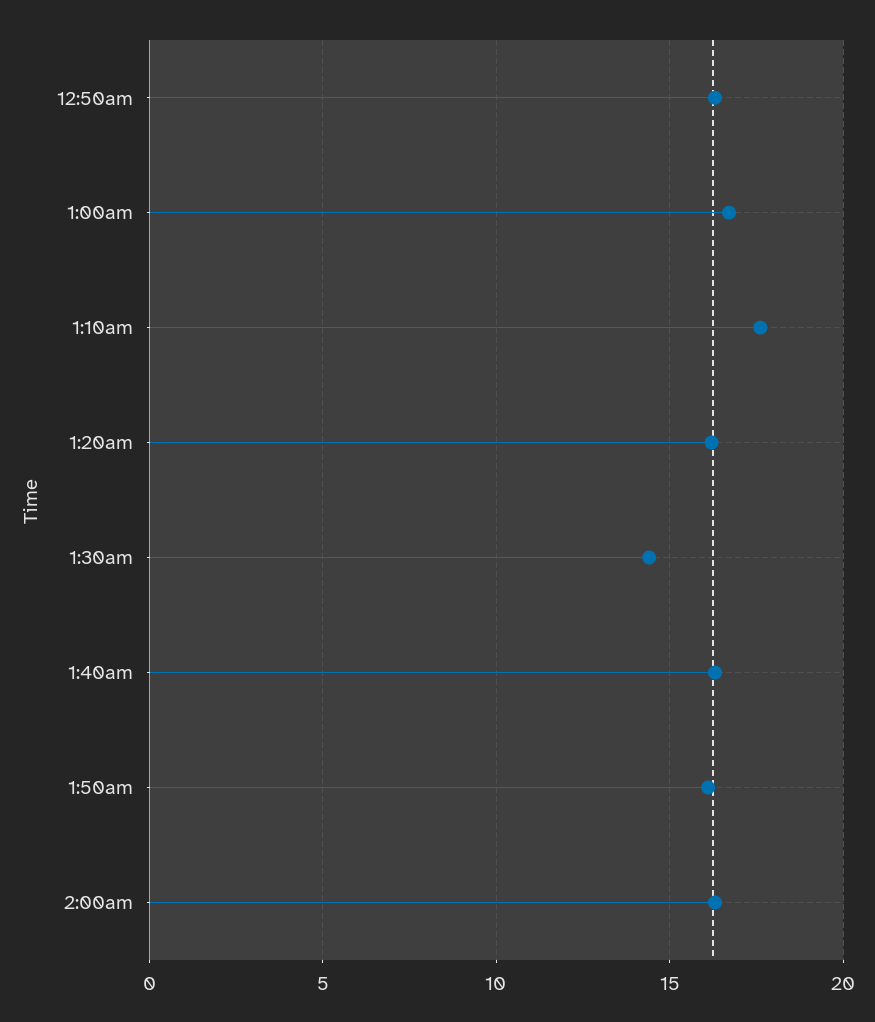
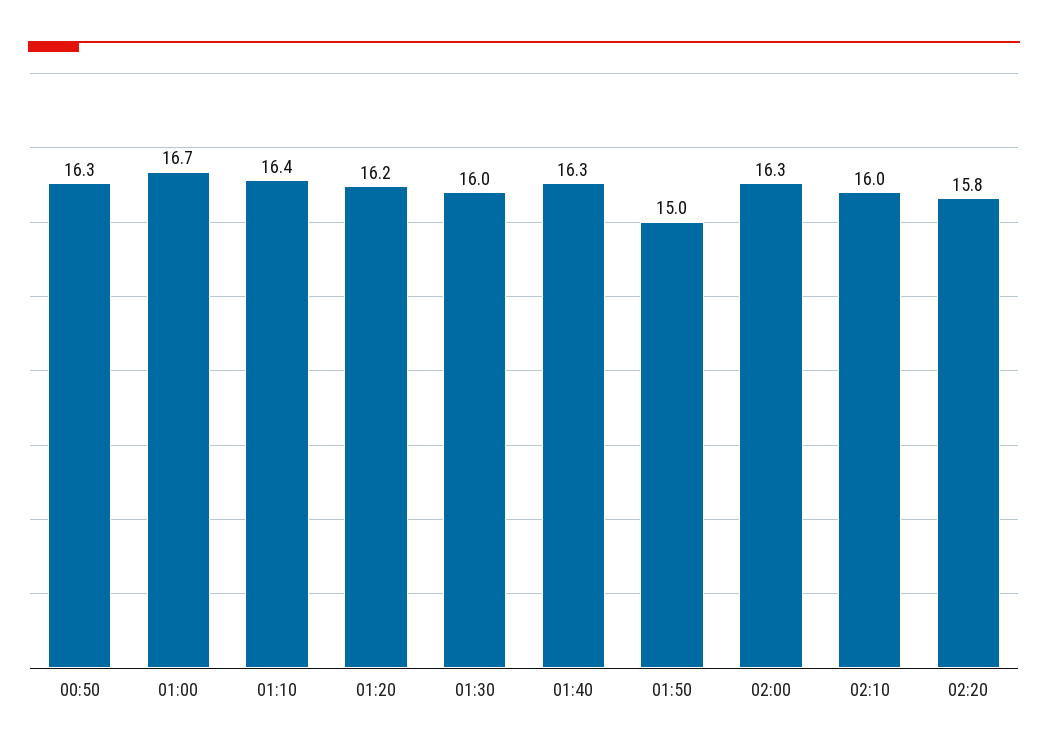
1:10am: 17.5 -> 16.4
1:30am: 14.5 -> 16
1:50am: 16 -> 15
02:10: none -> 16
02:20: none -> 15.8

